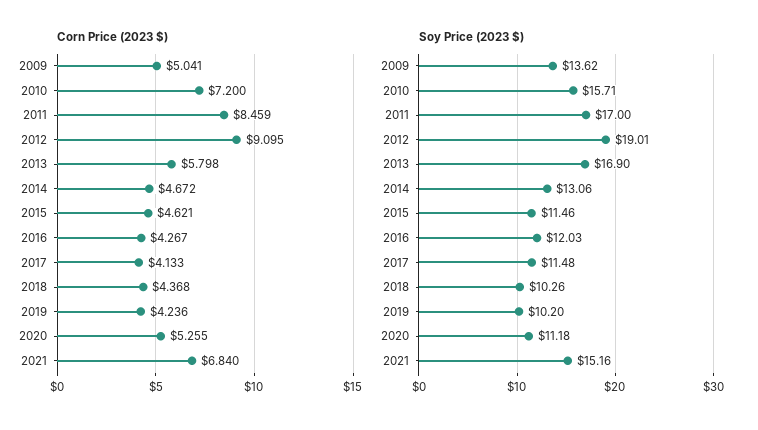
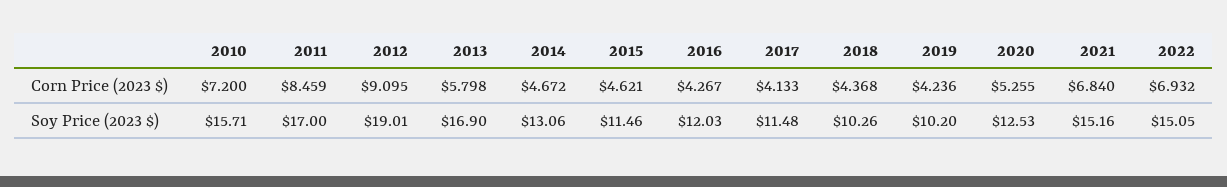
Corn Price (2023 $), 2009: 5.041 -> none
Soy Price (2023 $), 2009: 13.62 -> none
Soy Price (2023 $), 2020: 11.18 -> 12.53
Corn Price (2023 $), 2022: none -> 6.932
Soy Price (2023 $), 2022: none -> 15.05

